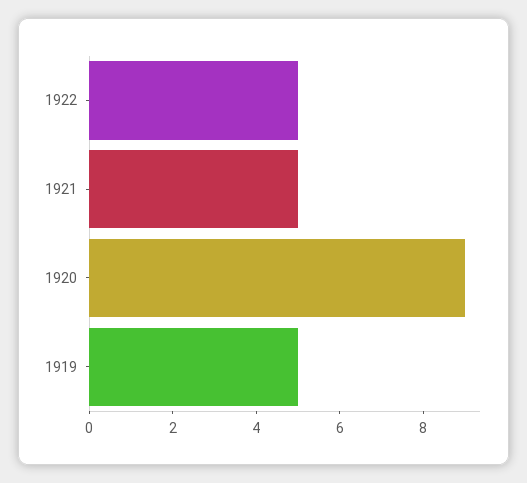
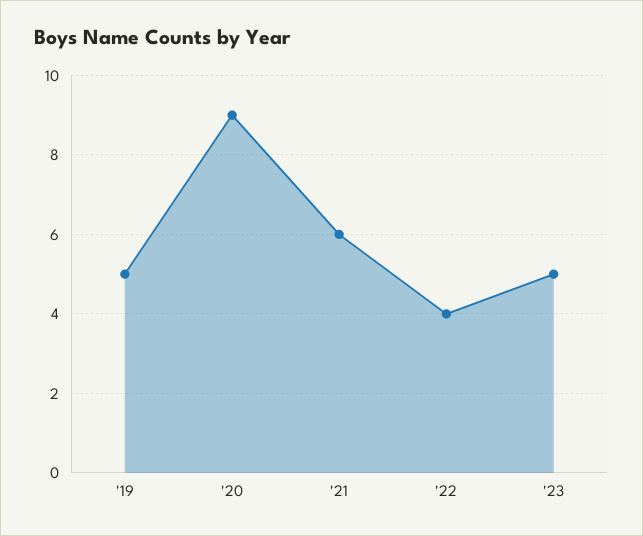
1922: 5 -> 4
1921: 5 -> 6
'23: none -> 5

